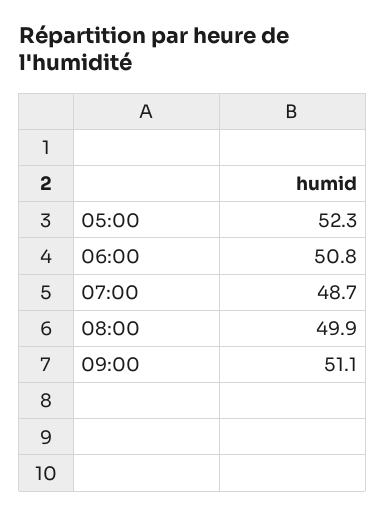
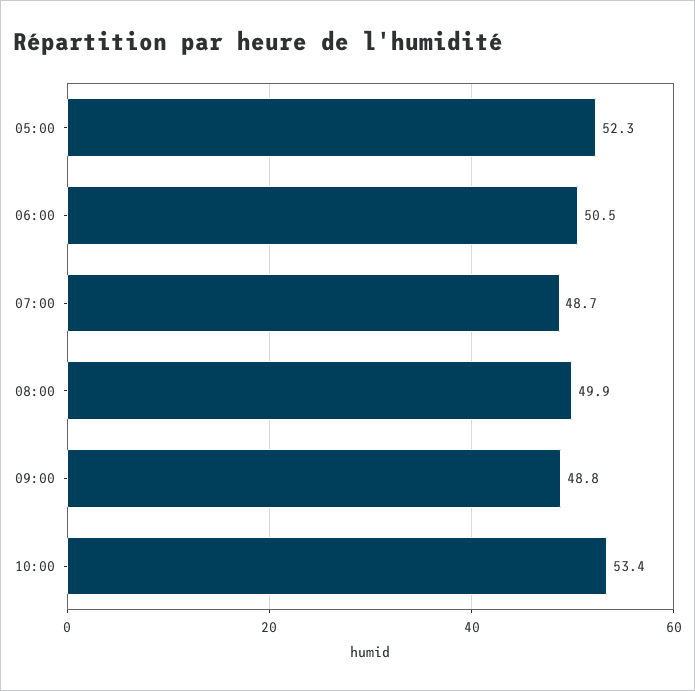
06:00: 50.8 -> 50.5
09:00: 51.1 -> 48.8
10:00: none -> 53.4

